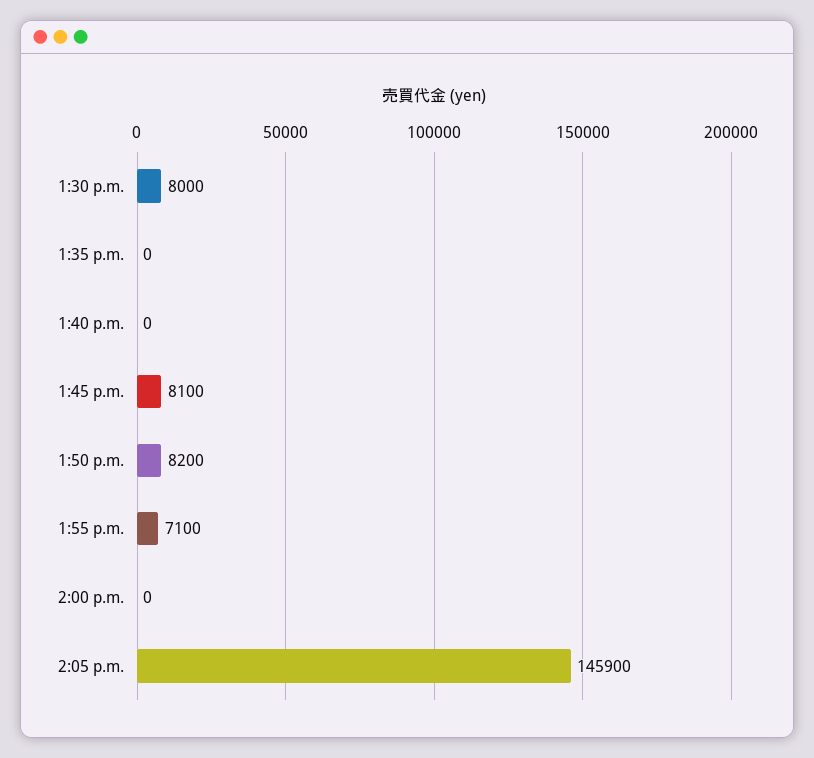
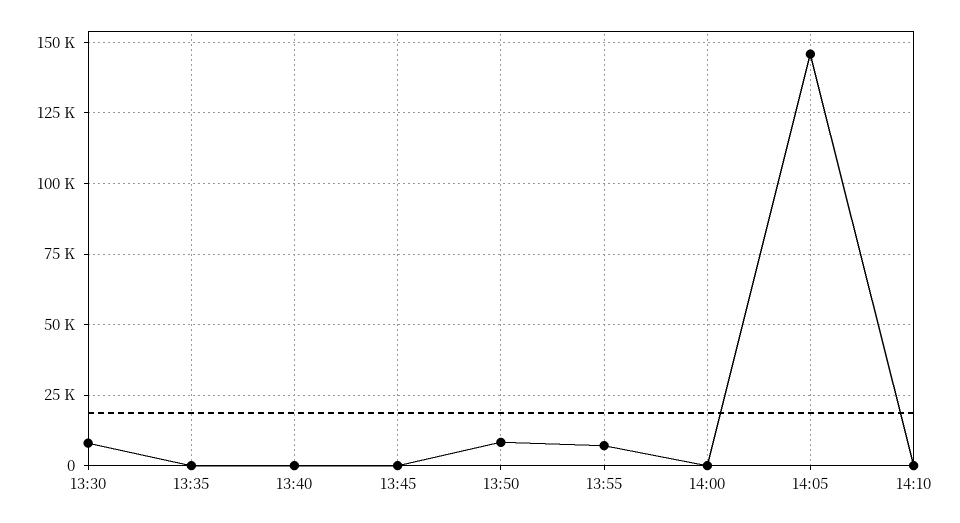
1:45 p.m.: 8100 -> 0
14:10: none -> 0

